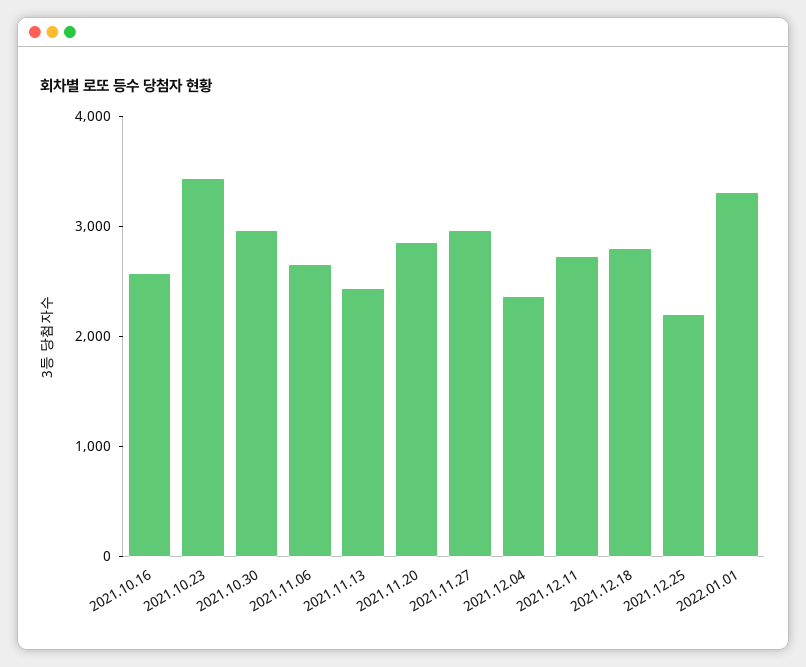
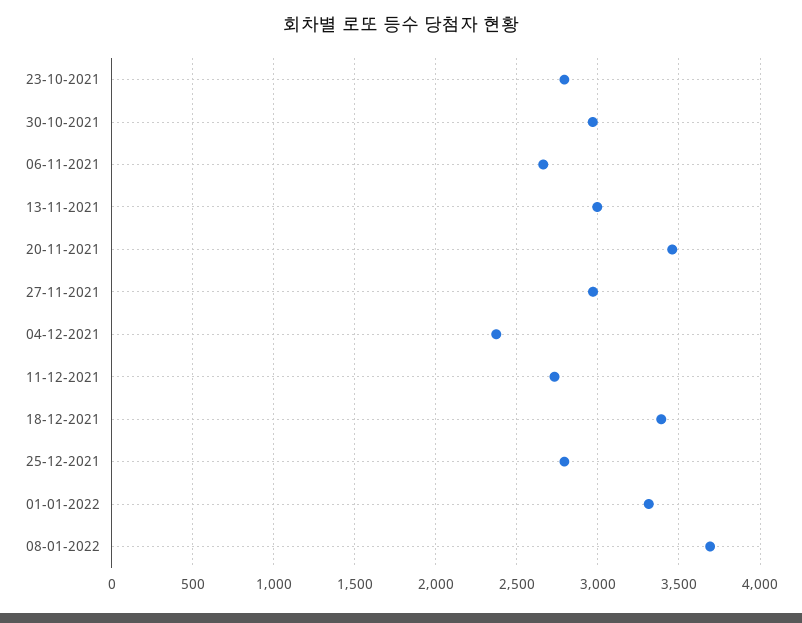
2021.10.16: 2600 -> none
2021.10.23: 3400 -> 2800
2021.11.13: 2400 -> 3000
2021.11.20: 2800 -> 3450
2021.12.18: 2800 -> 3400
2021.12.25: 2200 -> 2800
08-01-2022: none -> 3700

